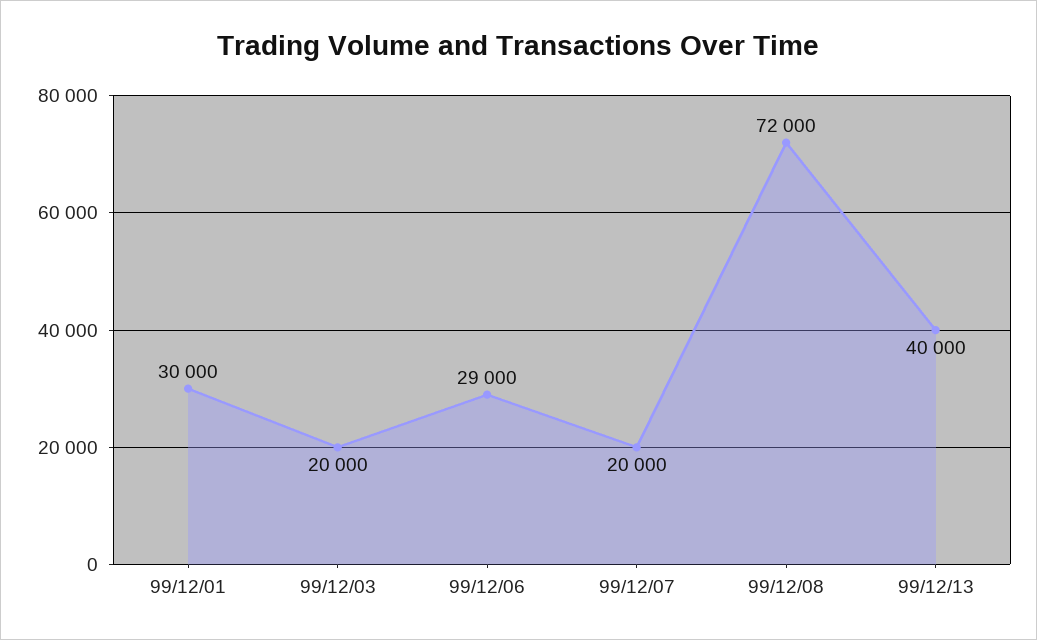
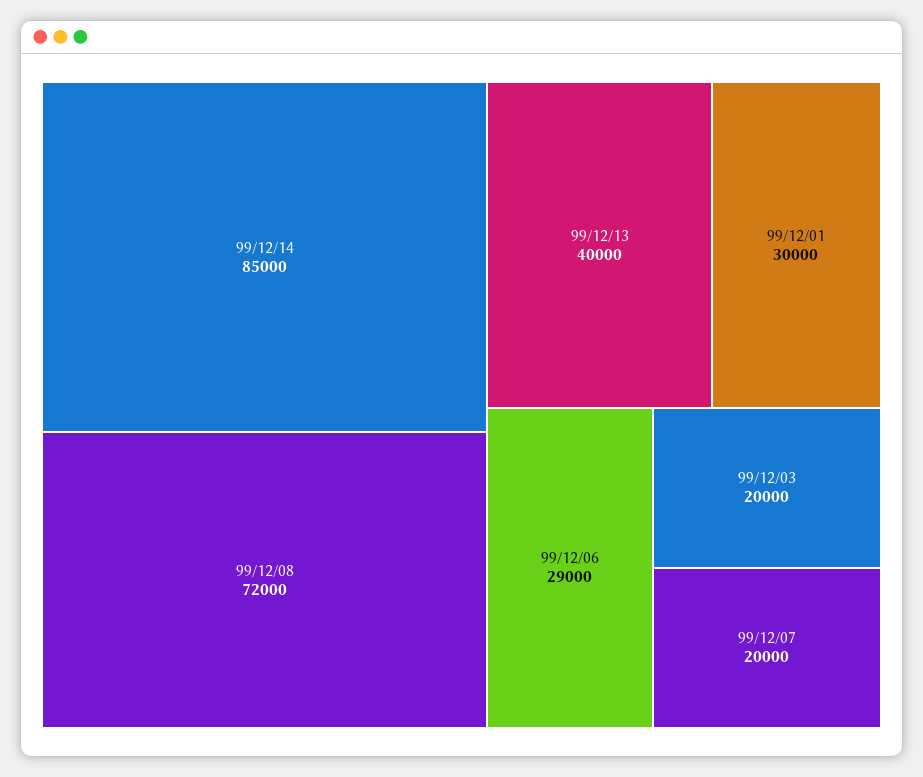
99/12/14: none -> 85000

